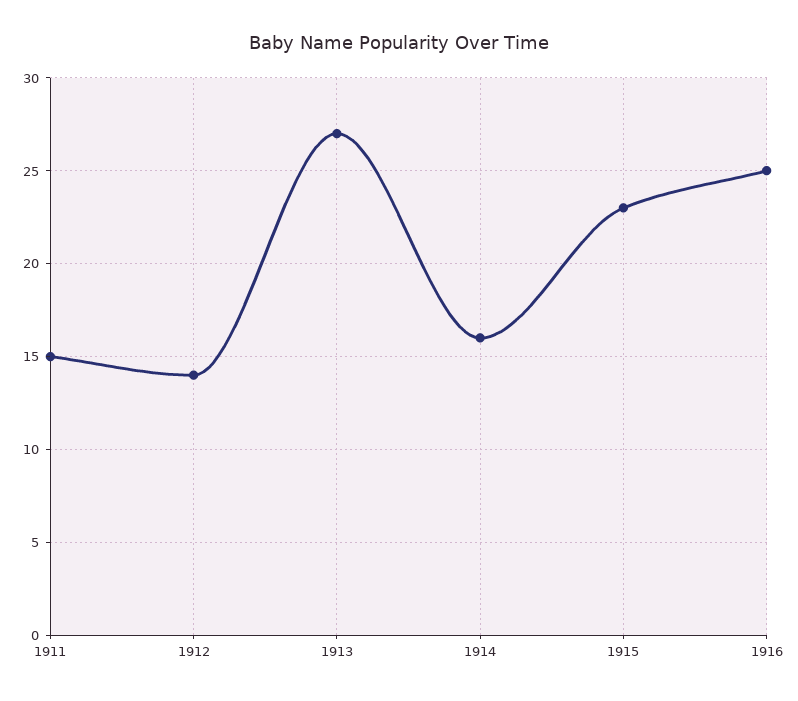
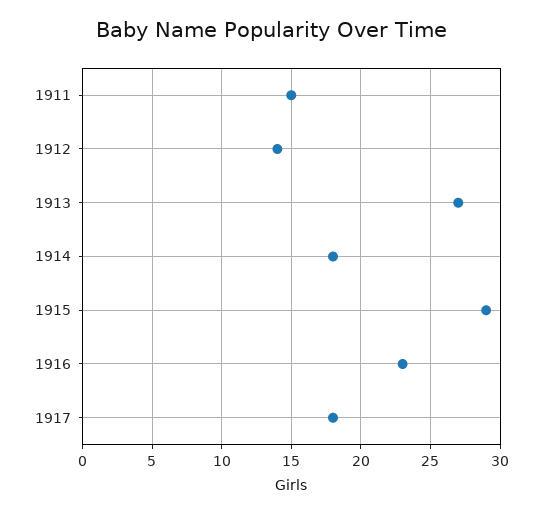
1914: 16 -> 18
1915: 23 -> 29
1916: 25 -> 23
1917: none -> 18

